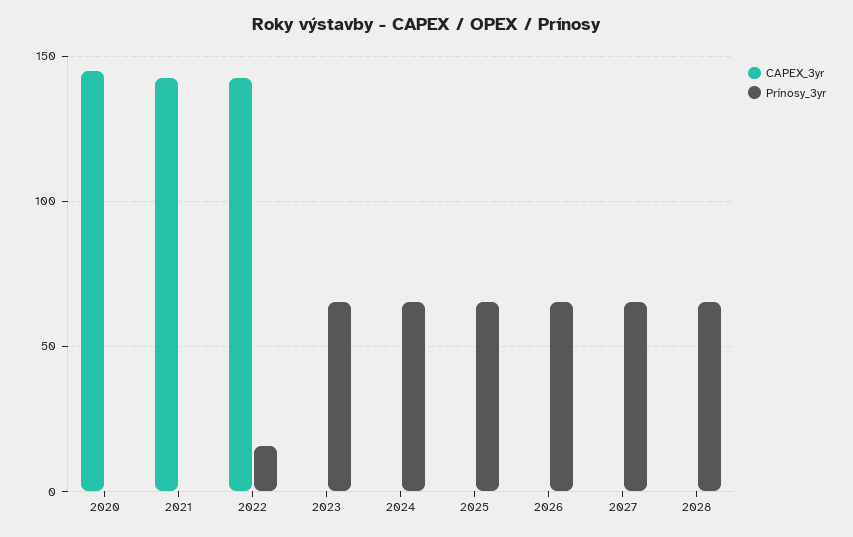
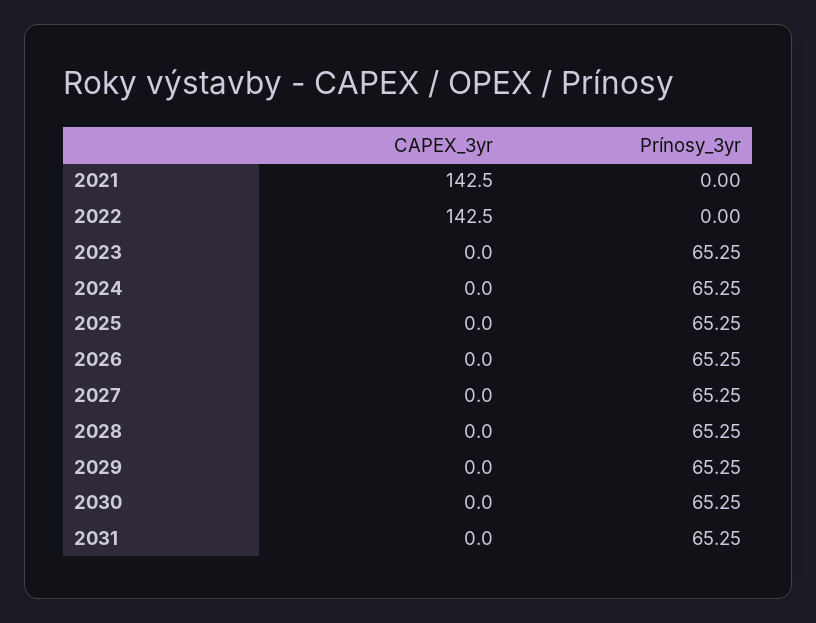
CAPEX_3yr, 2020: 145 -> none
Prínosy_3yr, 2020: 0 -> none
Prínosy_3yr, 2022: 15 -> 0
CAPEX_3yr, 2029: none -> 0
Prínosy_3yr, 2029: none -> 65.25
CAPEX_3yr, 2030: none -> 0
Prínosy_3yr, 2030: none -> 65.25
CAPEX_3yr, 2031: none -> 0
Prínosy_3yr, 2031: none -> 65.25

